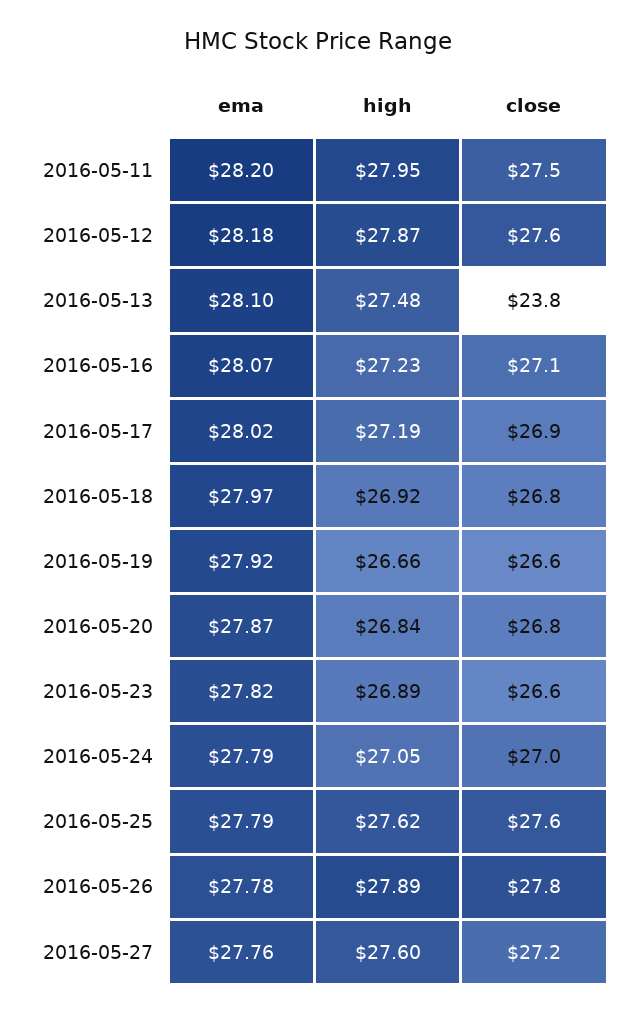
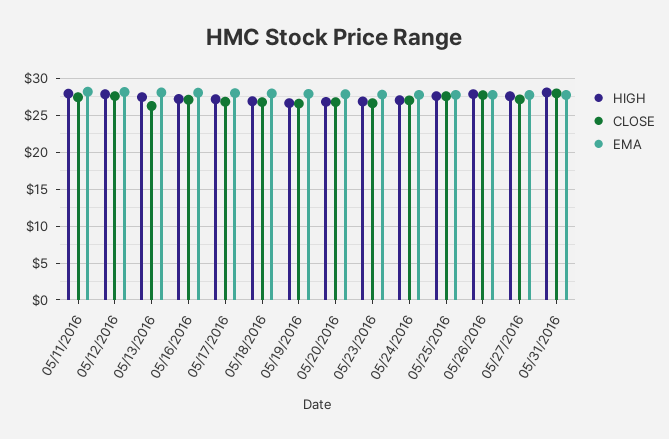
close, 2016-05-13: 23.8 -> 26
high, 05/31/2016: none -> 28
close, 05/31/2016: none -> 28
ema, 05/31/2016: none -> 28

